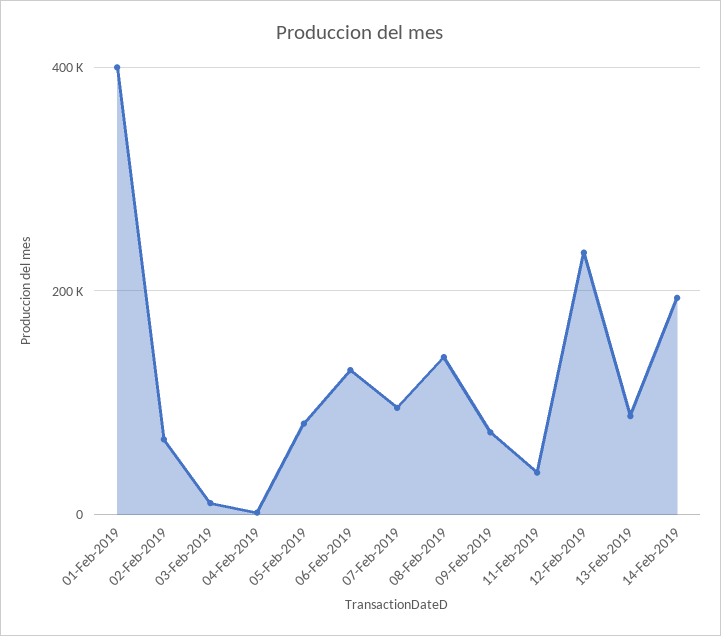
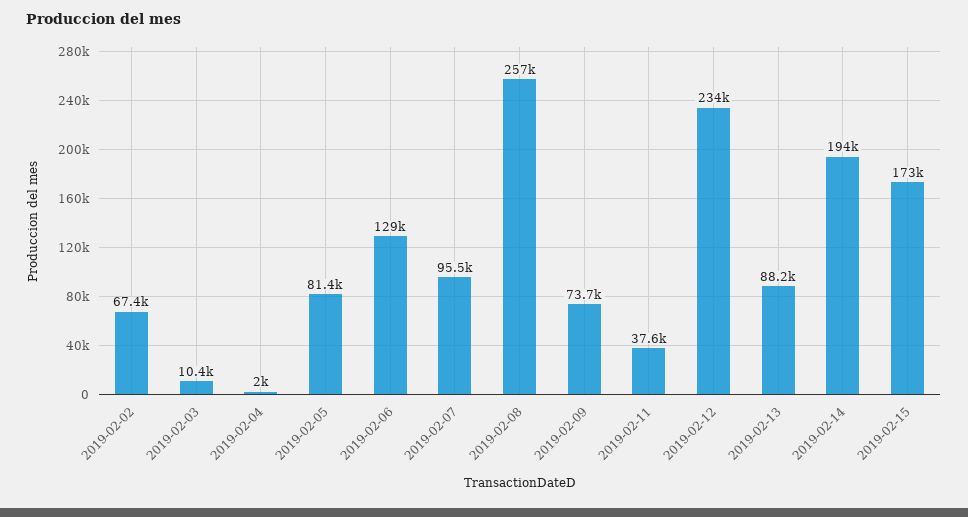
01-Feb-2019: 400000 -> none
08-Feb-2019: 140000 -> 257000
2019-02-15: none -> 173000

